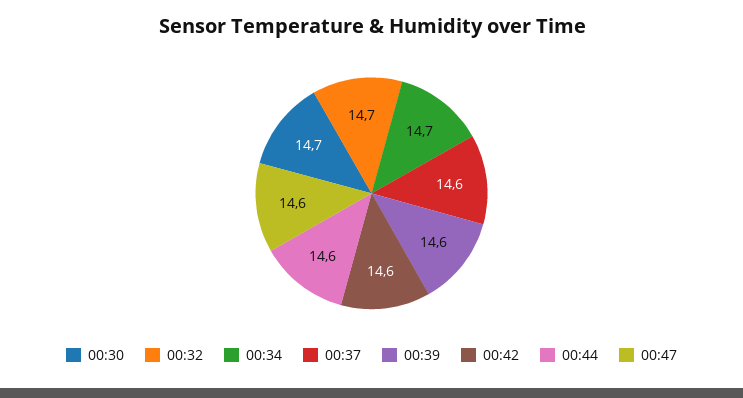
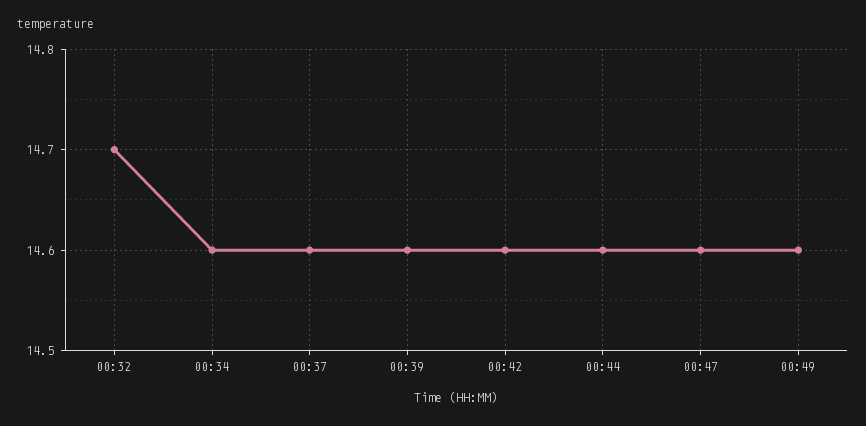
00:30: 14.7 -> none
00:34: 14.7 -> 14.6
00:49: none -> 14.6

